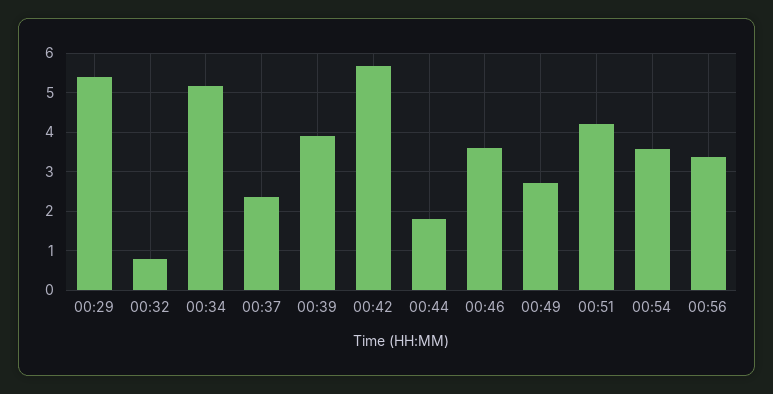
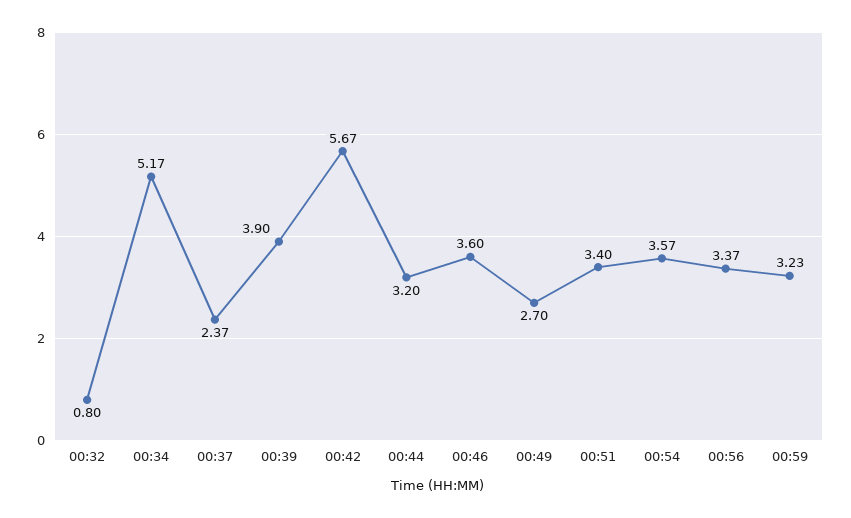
00:29: 5.4 -> none
00:44: 1.8 -> 3.2
00:51: 4.2 -> 3.4
00:59: none -> 3.23

